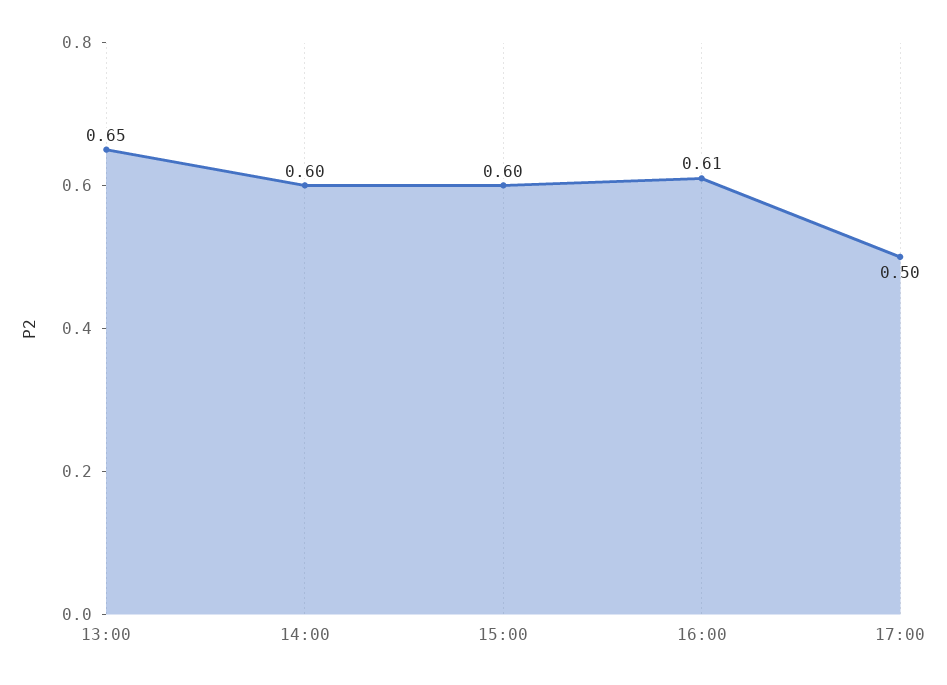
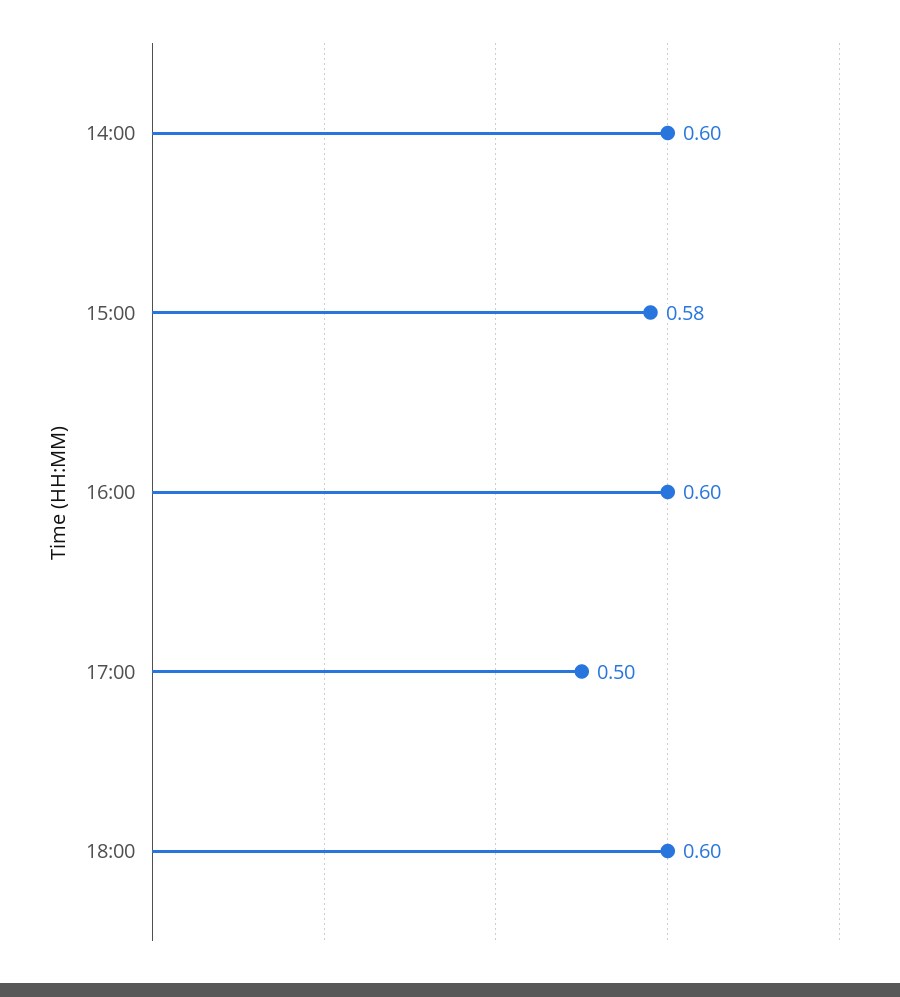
13:00: 0.65 -> none
15:00: 0.6 -> 0.58
16:00: 0.61 -> 0.6
18:00: none -> 0.6

